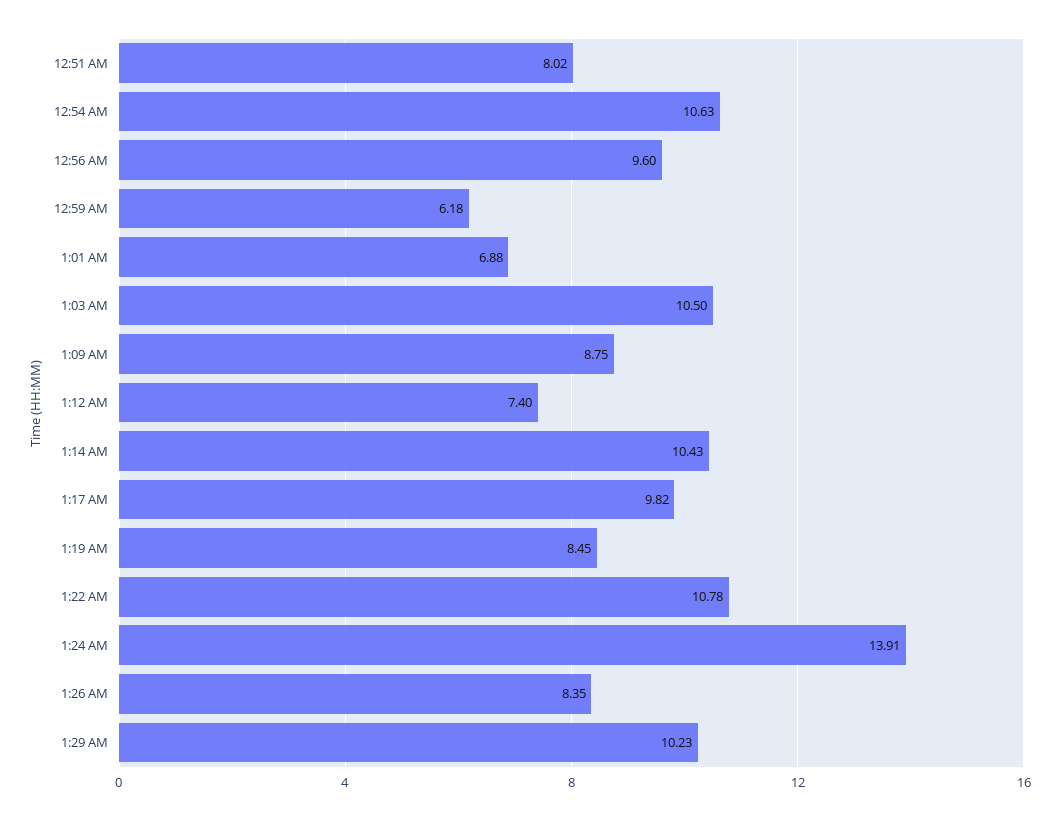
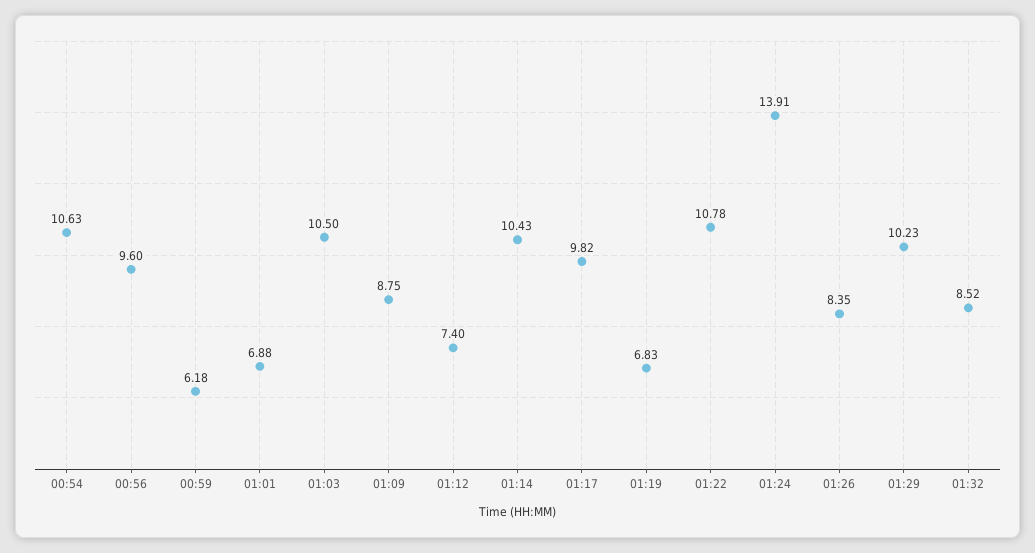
12:51 AM: 8.02 -> none
1:19 AM: 8.45 -> 6.83
01:32: none -> 8.52

